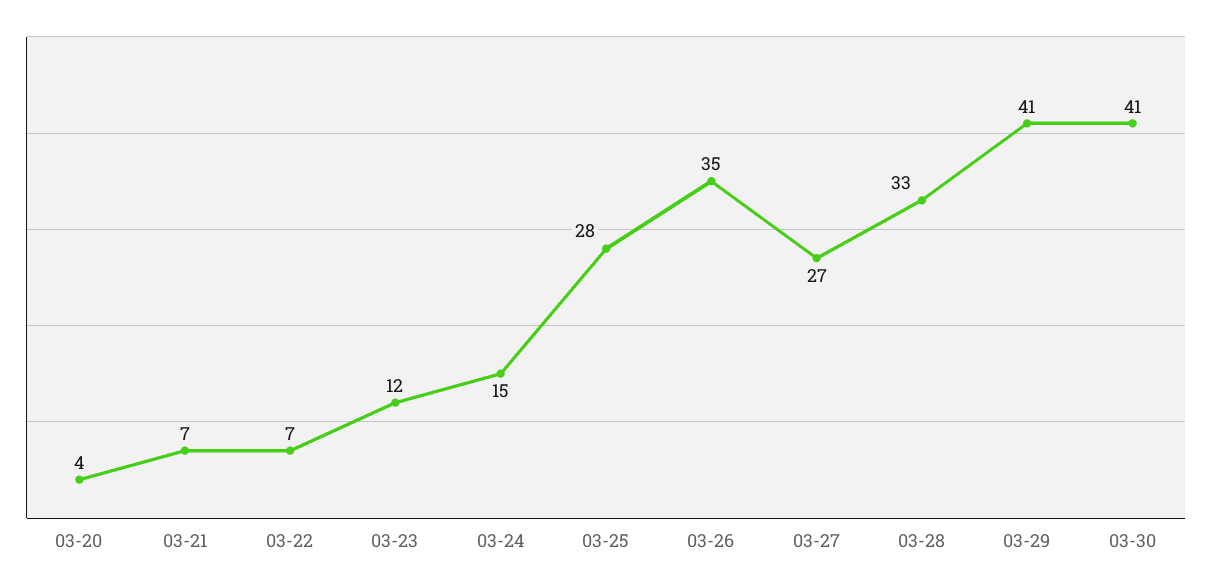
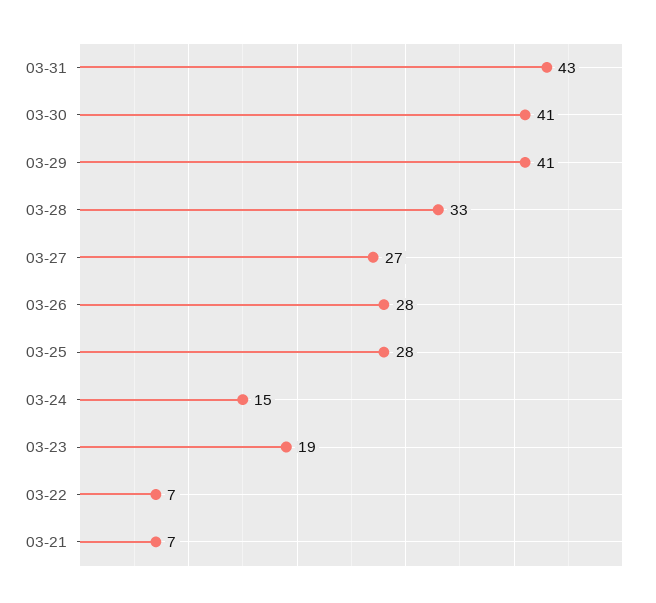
03-20: 4 -> none
03-23: 12 -> 19
03-26: 35 -> 28
03-31: none -> 43

